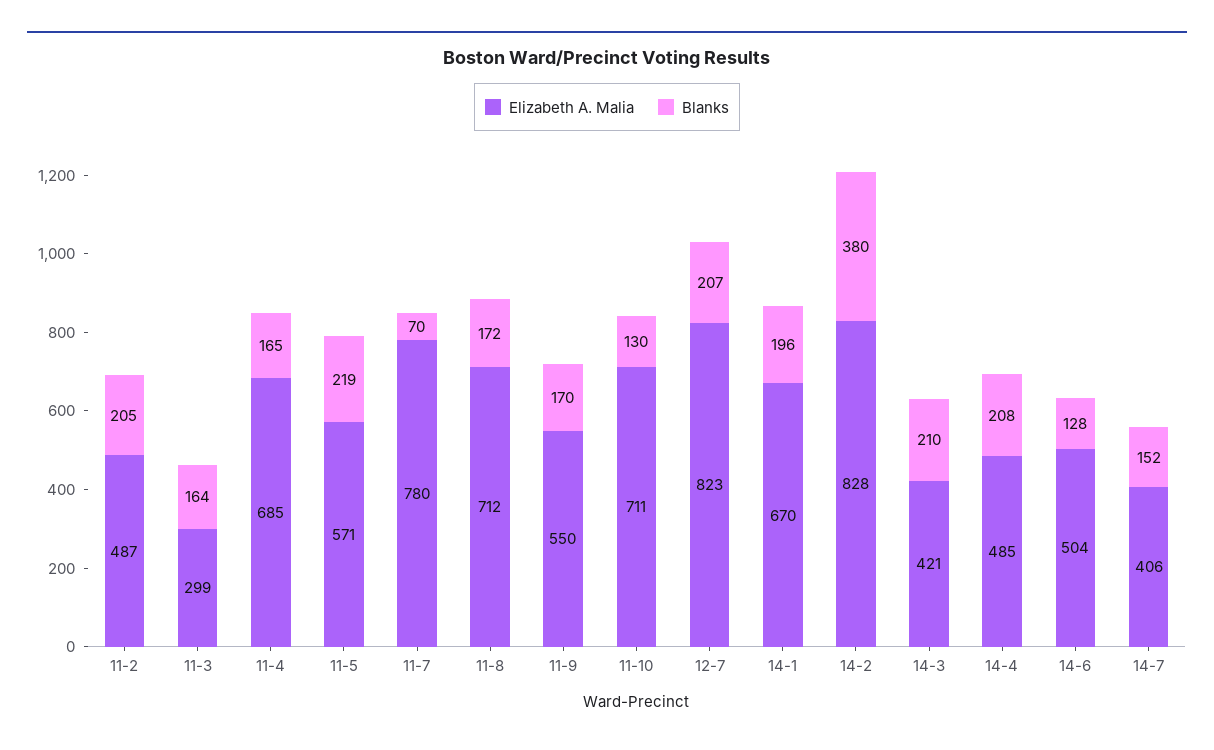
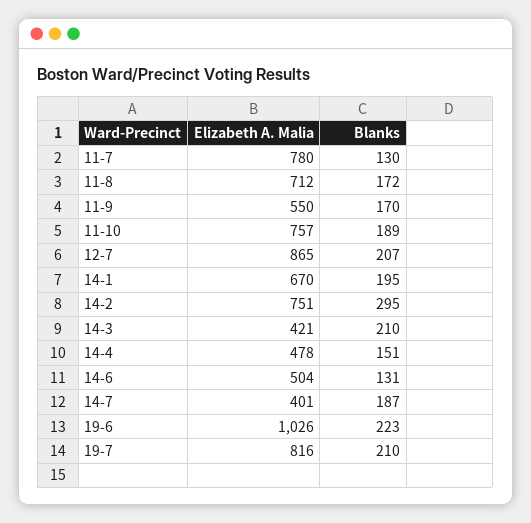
Elizabeth A. Malia, 11-2: 487 -> none
Blanks, 11-2: 205 -> none
Elizabeth A. Malia, 11-3: 299 -> none
Blanks, 11-3: 164 -> none
Elizabeth A. Malia, 11-4: 685 -> none
Blanks, 11-4: 165 -> none
Elizabeth A. Malia, 11-5: 571 -> none
Blanks, 11-5: 219 -> none
Blanks, 11-7: 70 -> 130
Elizabeth A. Malia, 11-10: 711 -> 757
Blanks, 11-10: 130 -> 189
Elizabeth A. Malia, 12-7: 823 -> 865
Blanks, 14-1: 196 -> 195
Elizabeth A. Malia, 14-2: 828 -> 751
Blanks, 14-2: 380 -> 295
Elizabeth A. Malia, 14-4: 485 -> 478
Blanks, 14-4: 208 -> 151
Blanks, 14-6: 128 -> 131
Elizabeth A. Malia, 14-7: 406 -> 401
Blanks, 14-7: 152 -> 187
Elizabeth A. Malia, 19-6: none -> 1026
Blanks, 19-6: none -> 223
Elizabeth A. Malia, 19-7: none -> 816
Blanks, 19-7: none -> 210

